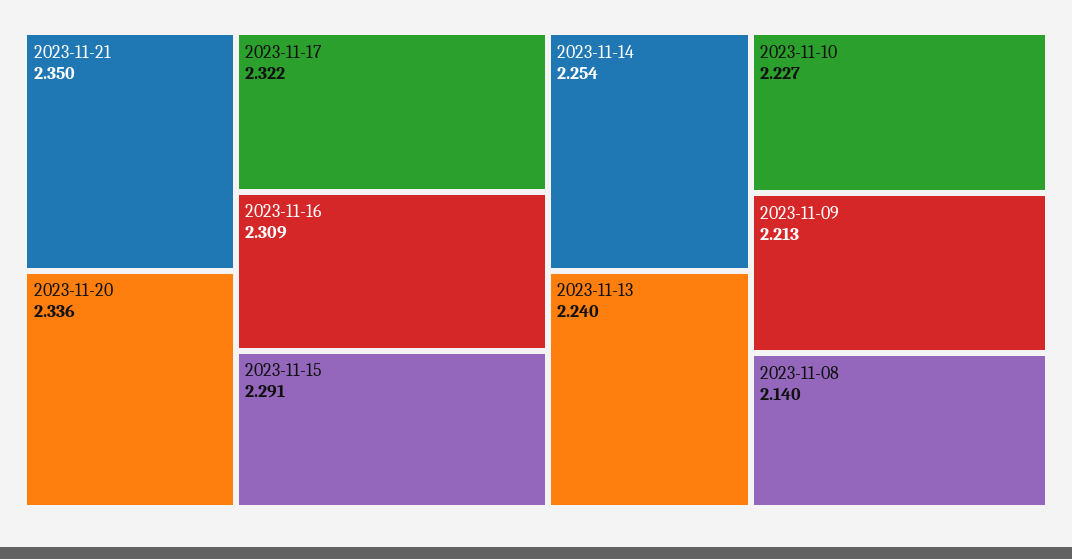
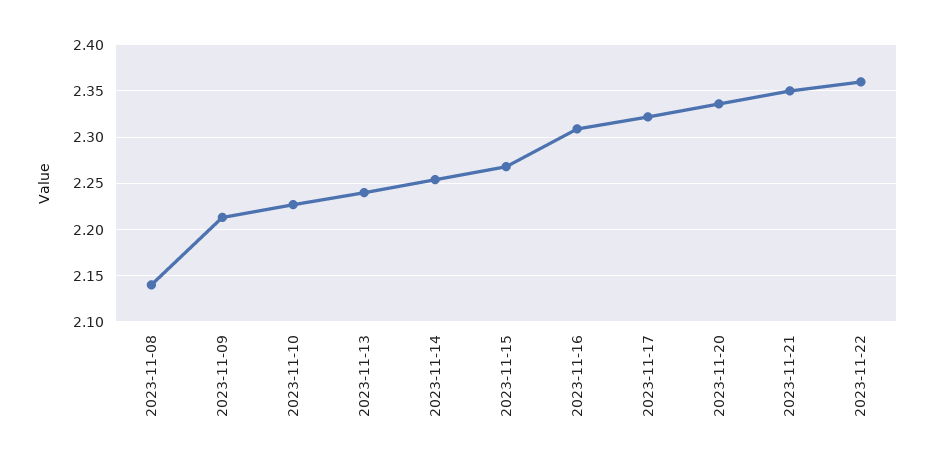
2023-11-15: 2.291 -> 2.27
2023-11-22: none -> 2.36

